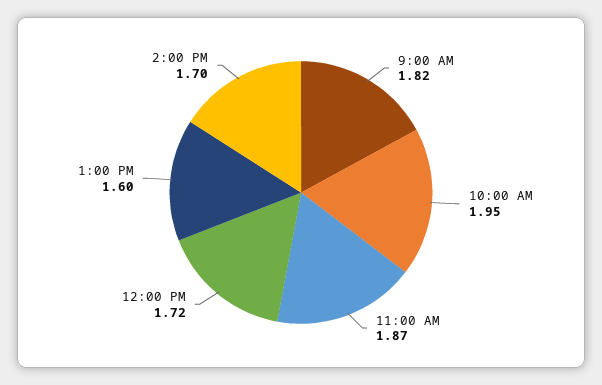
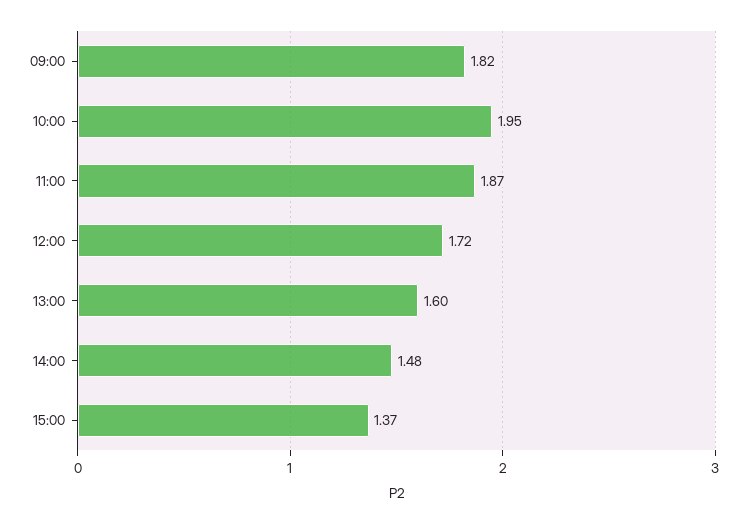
2:00 PM: 1.7 -> 1.48
15:00: none -> 1.37

